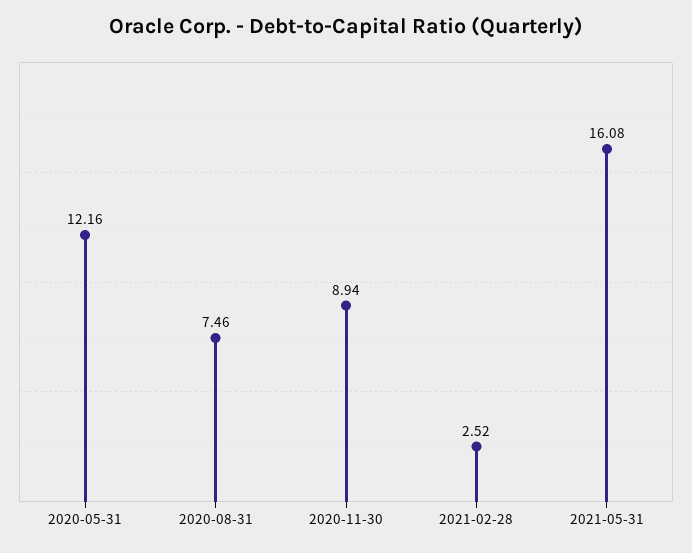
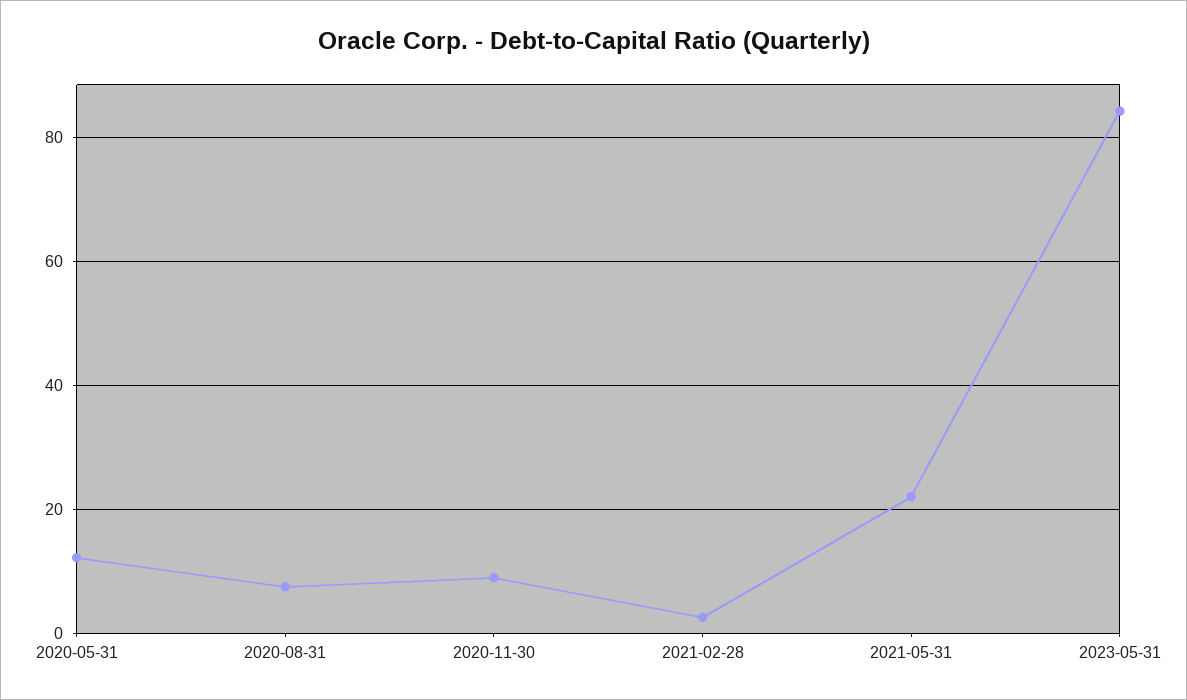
2021-05-31: 16.08 -> 22
2023-05-31: none -> 84

